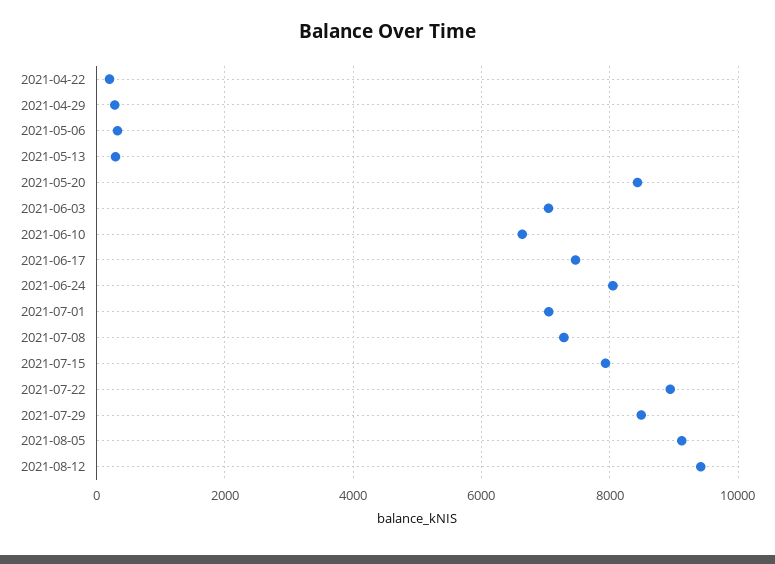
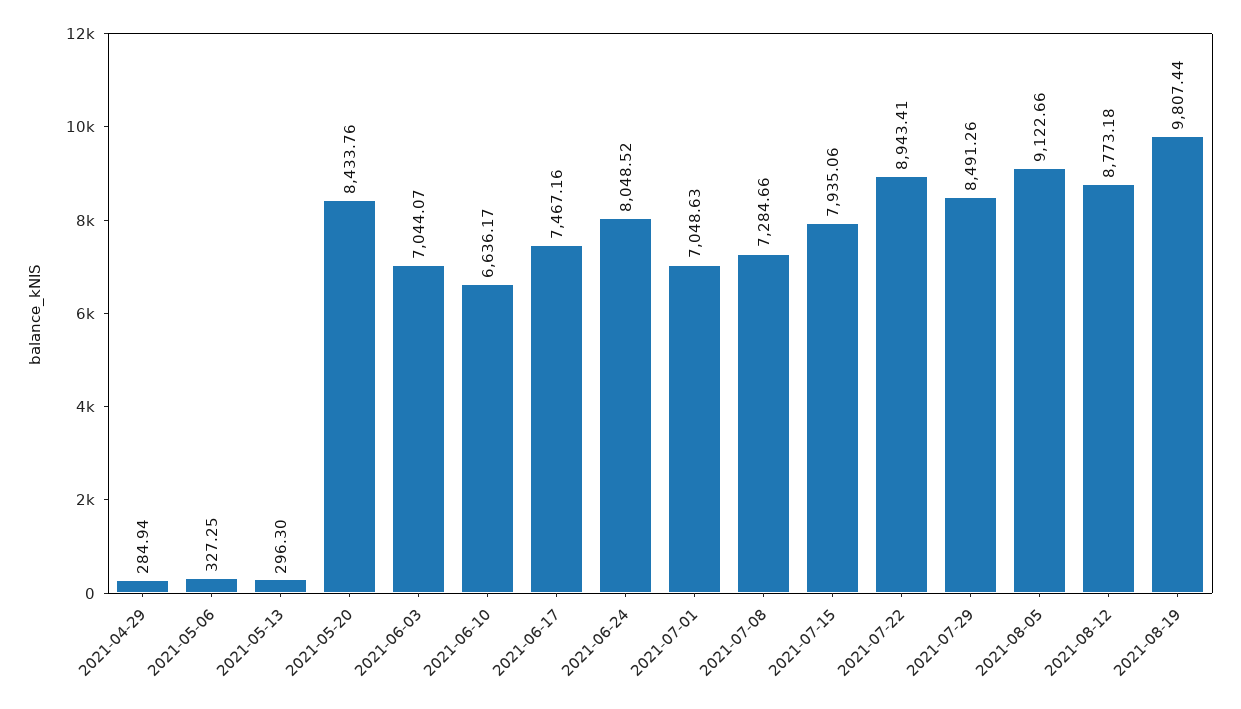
2021-04-22: 200 -> none
2021-08-12: 9400 -> 8773.18
2021-08-19: none -> 9807.44

